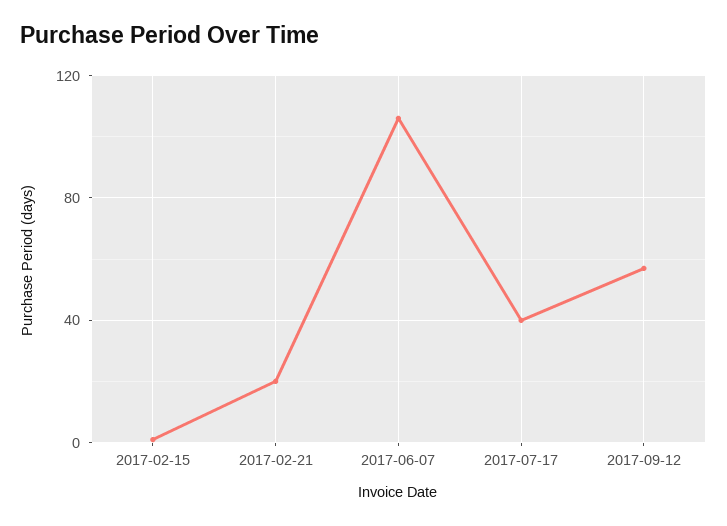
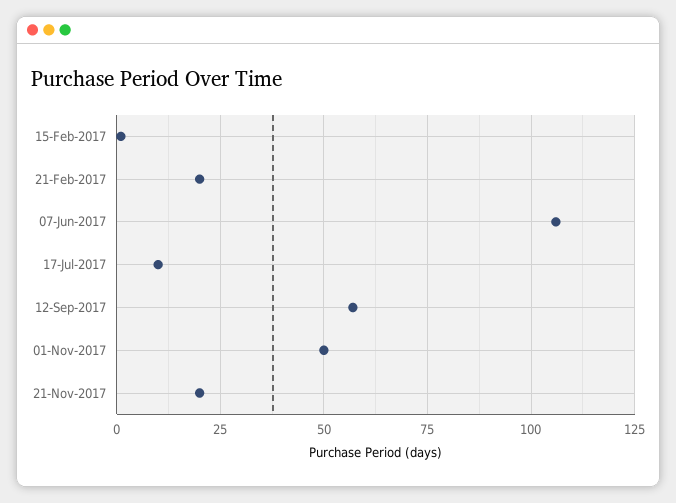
2017-07-17: 40 -> 10
01-Nov-2017: none -> 50
21-Nov-2017: none -> 20

